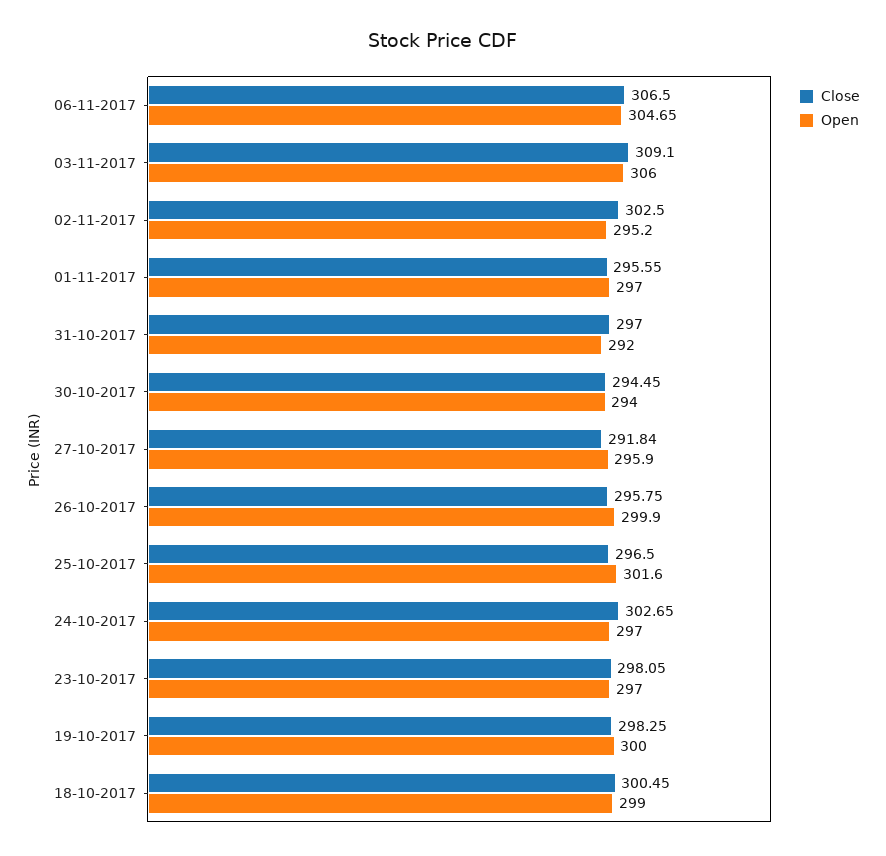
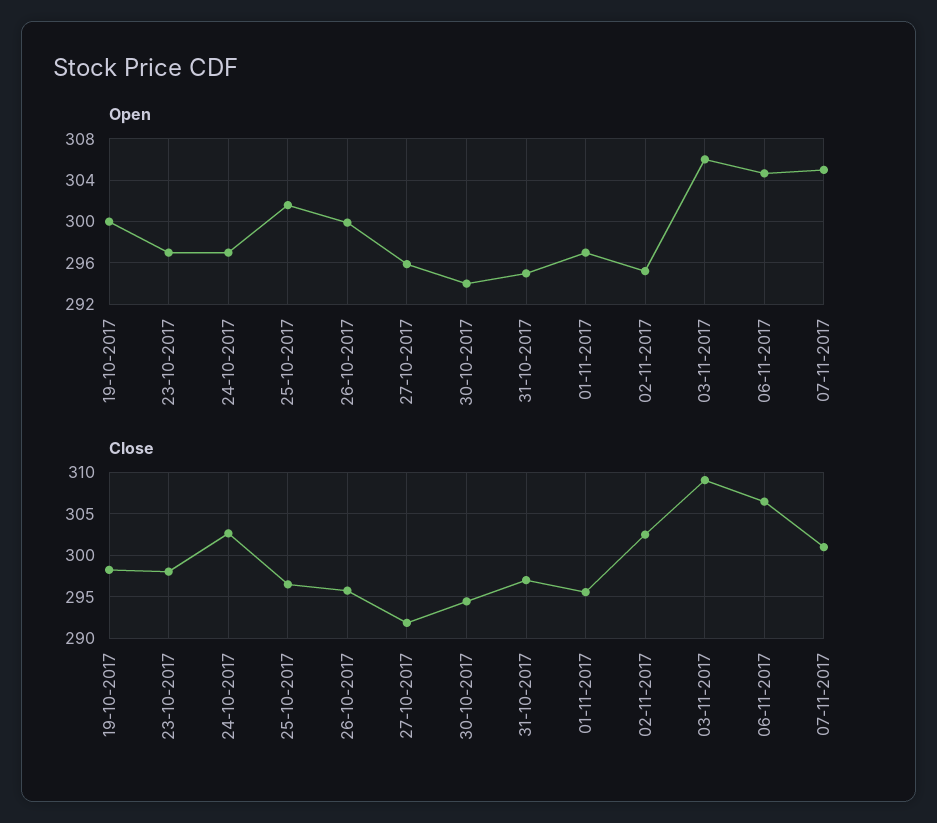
Open, 31-10-2017: 292 -> 295
Close, 18-10-2017: 300.45 -> none
Open, 18-10-2017: 299 -> none
Open, 07-11-2017: none -> 305
Close, 07-11-2017: none -> 301

